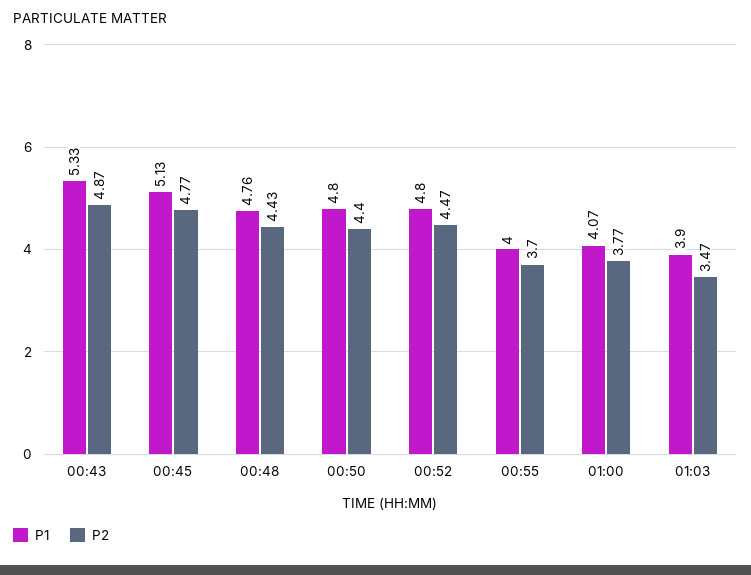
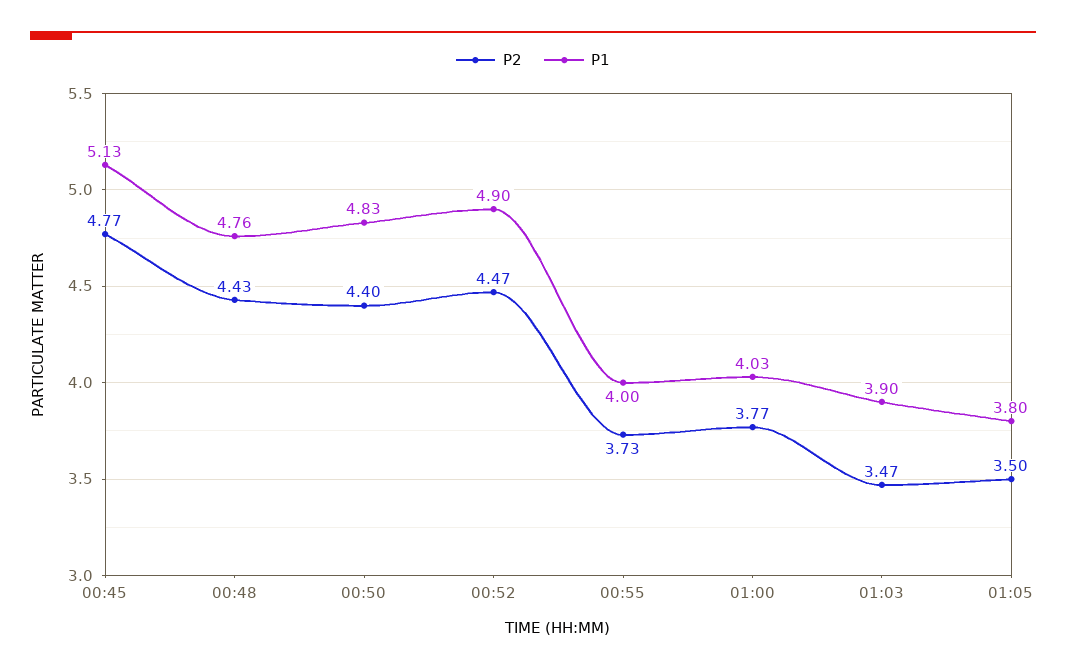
P1, 00:43: 5.33 -> none
P2, 00:43: 4.87 -> none
P1, 00:50: 4.8 -> 4.83
P1, 00:52: 4.8 -> 4.9
P2, 00:55: 3.7 -> 3.73
P1, 01:00: 4.07 -> 4.03
P2, 01:05: none -> 3.5
P1, 01:05: none -> 3.8

